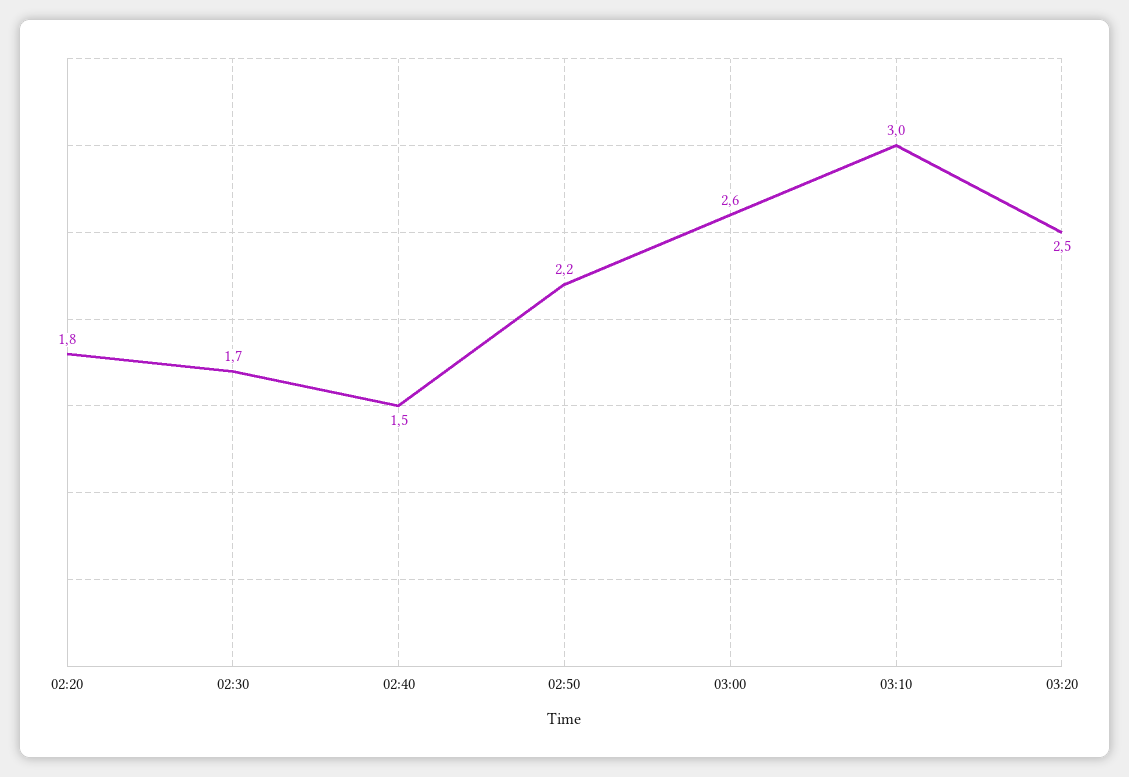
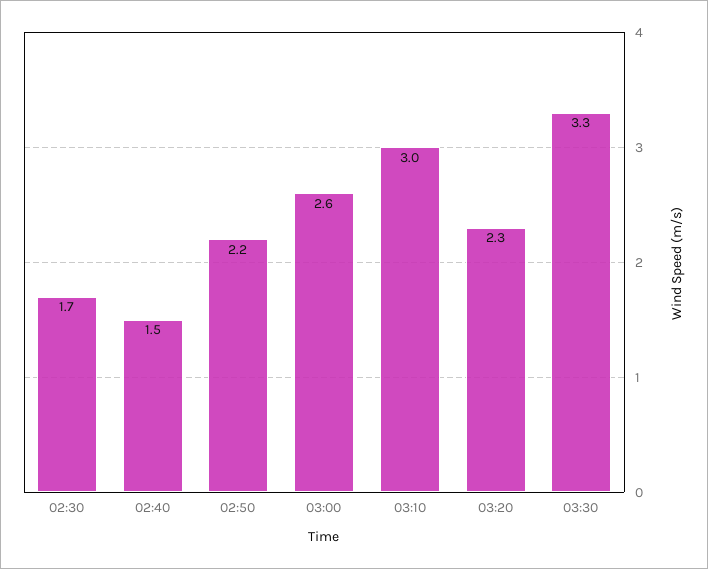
02:20: 1.8 -> none
03:20: 2.5 -> 2.3
03:30: none -> 3.3

